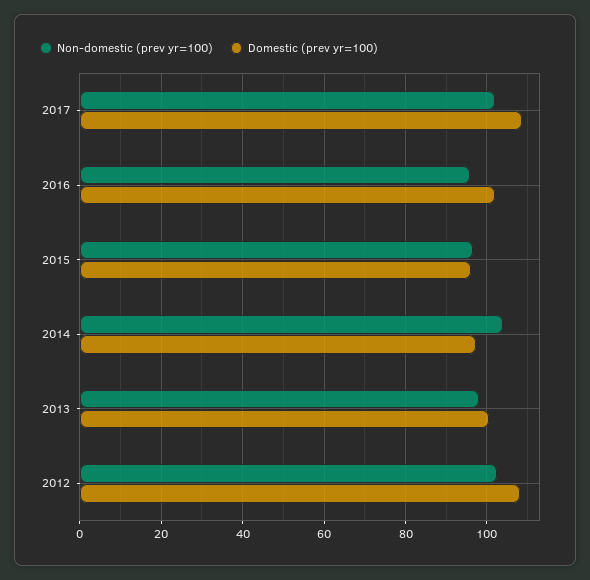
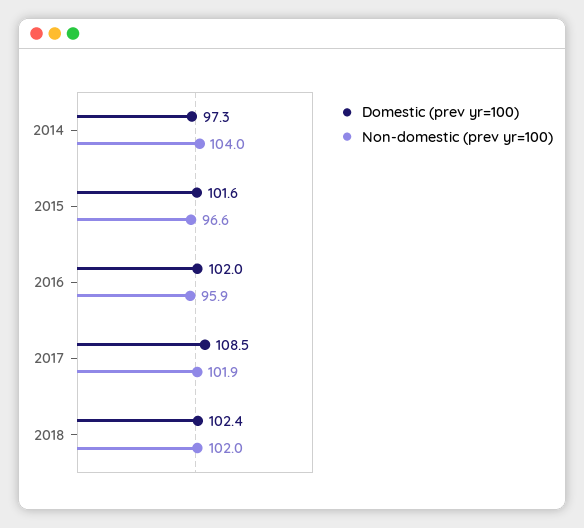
Domestic (prev yr=100), 2015: 96 -> 101.6
Non-domestic (prev yr=100), 2013: 98 -> none
Domestic (prev yr=100), 2013: 100 -> none
Non-domestic (prev yr=100), 2012: 102 -> none
Domestic (prev yr=100), 2012: 108 -> none
Domestic (prev yr=100), 2018: none -> 102.4
Non-domestic (prev yr=100), 2018: none -> 102

